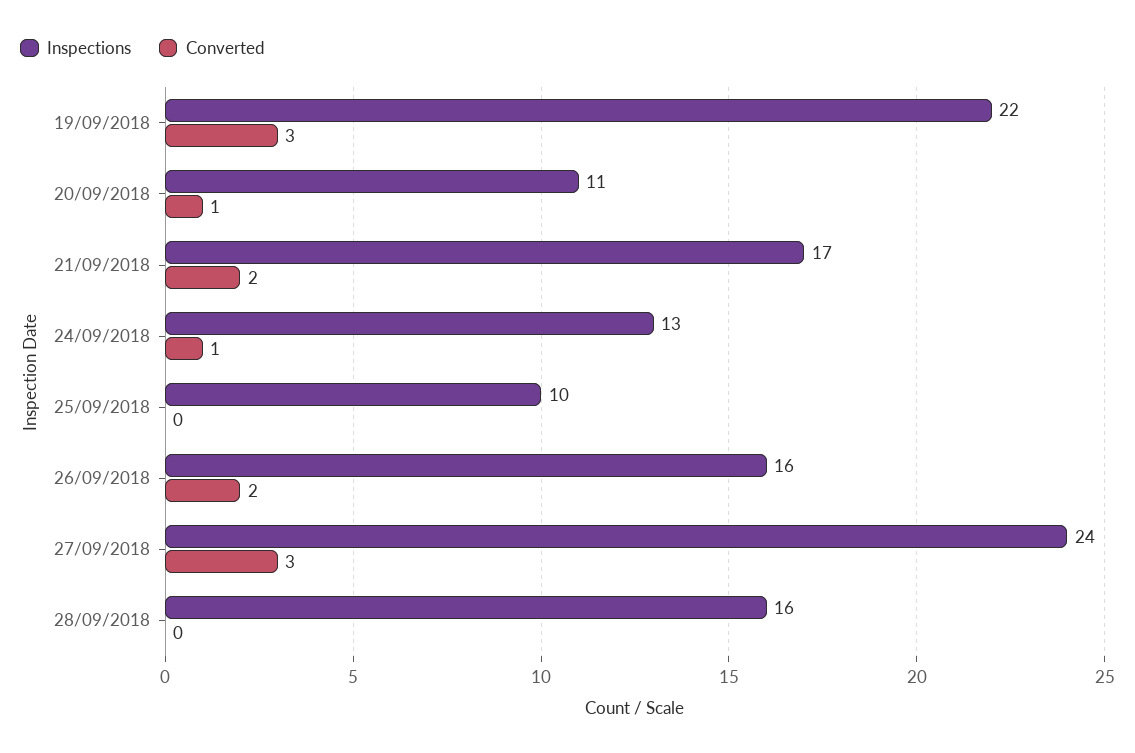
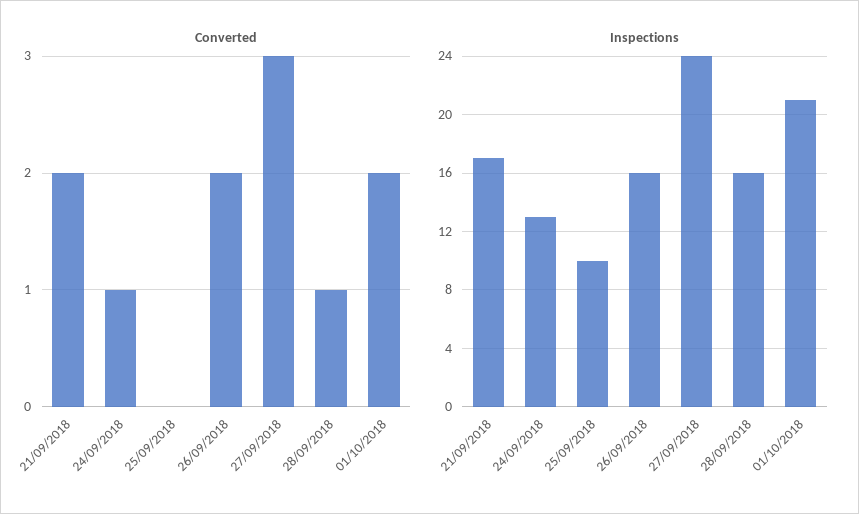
Inspections, 19/09/2018: 22 -> none
Converted, 19/09/2018: 3 -> none
Inspections, 20/09/2018: 11 -> none
Converted, 20/09/2018: 1 -> none
Converted, 28/09/2018: 0 -> 1
Converted, 01/10/2018: none -> 2
Inspections, 01/10/2018: none -> 21

